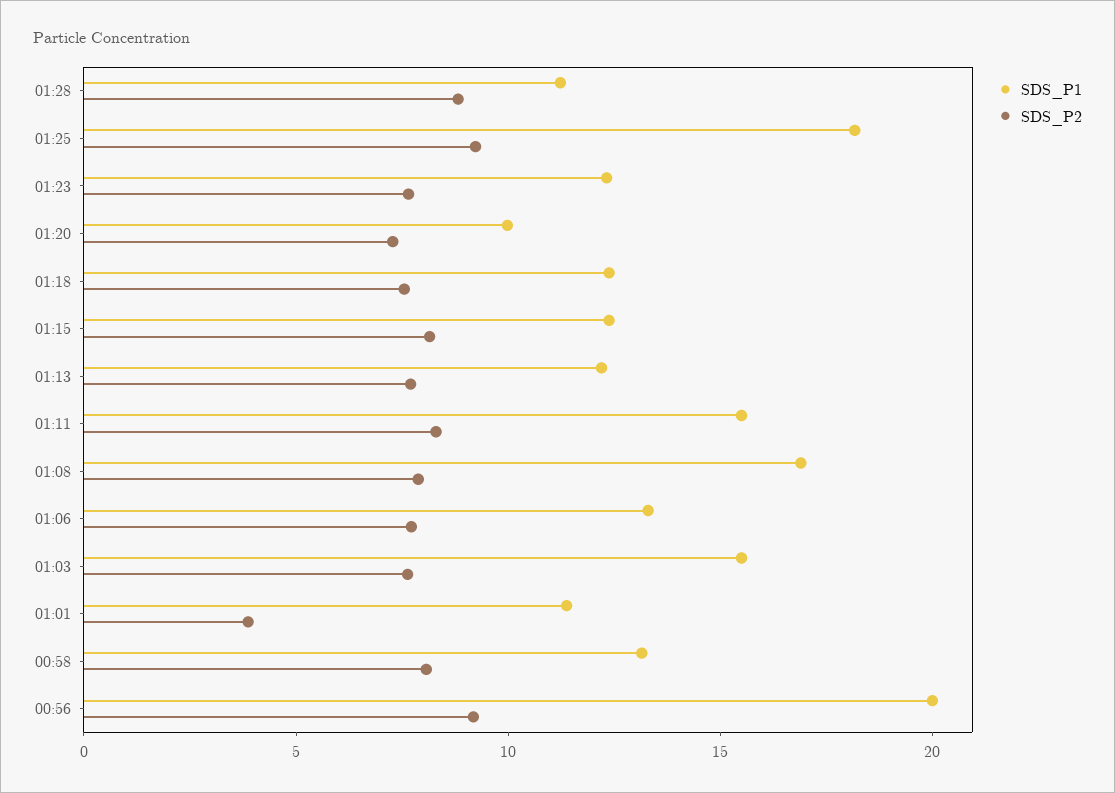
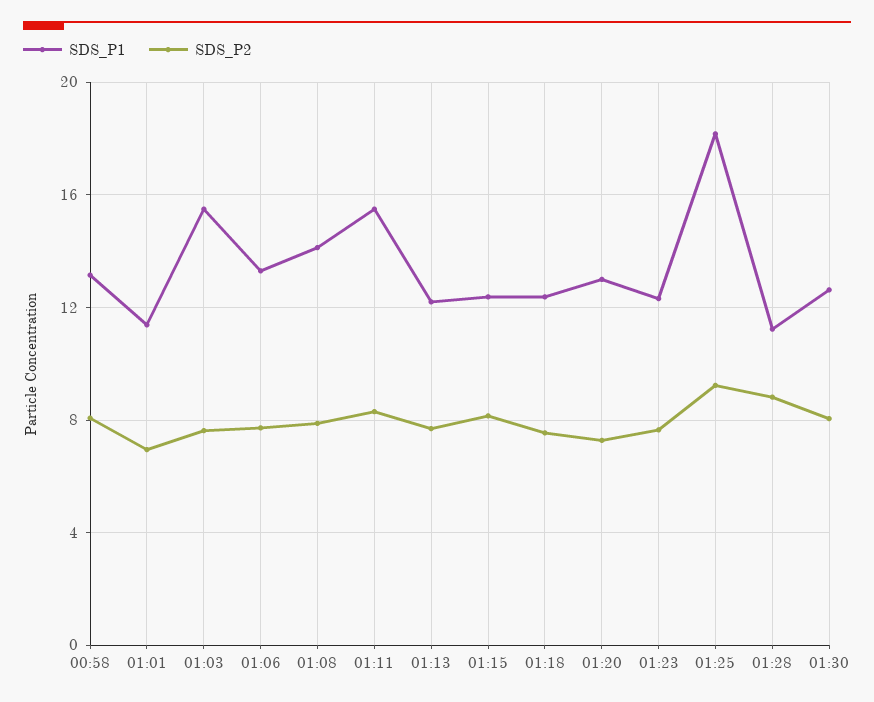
SDS_P1, 01:20: 10 -> 13
SDS_P1, 01:08: 17 -> 14
SDS_P2, 01:01: 4 -> 7
SDS_P1, 00:56: 20 -> none
SDS_P2, 00:56: 9 -> none
SDS_P1, 01:30: none -> 12.5
SDS_P2, 01:30: none -> 8

